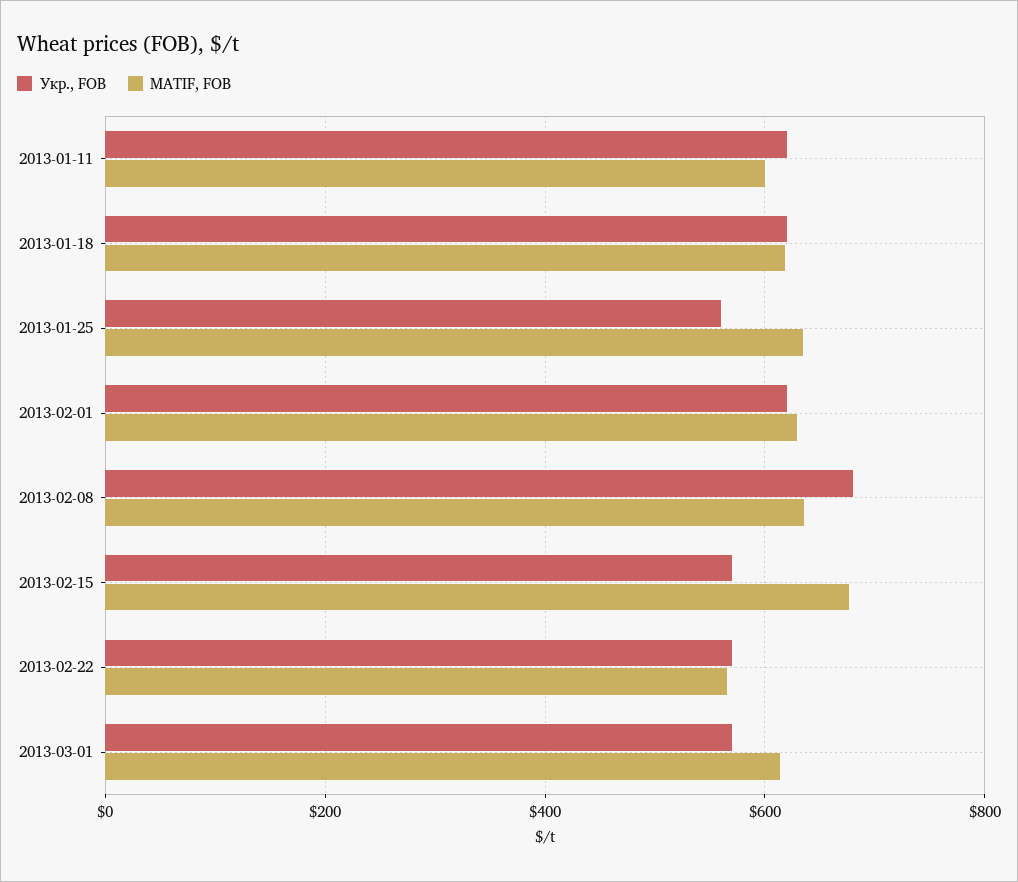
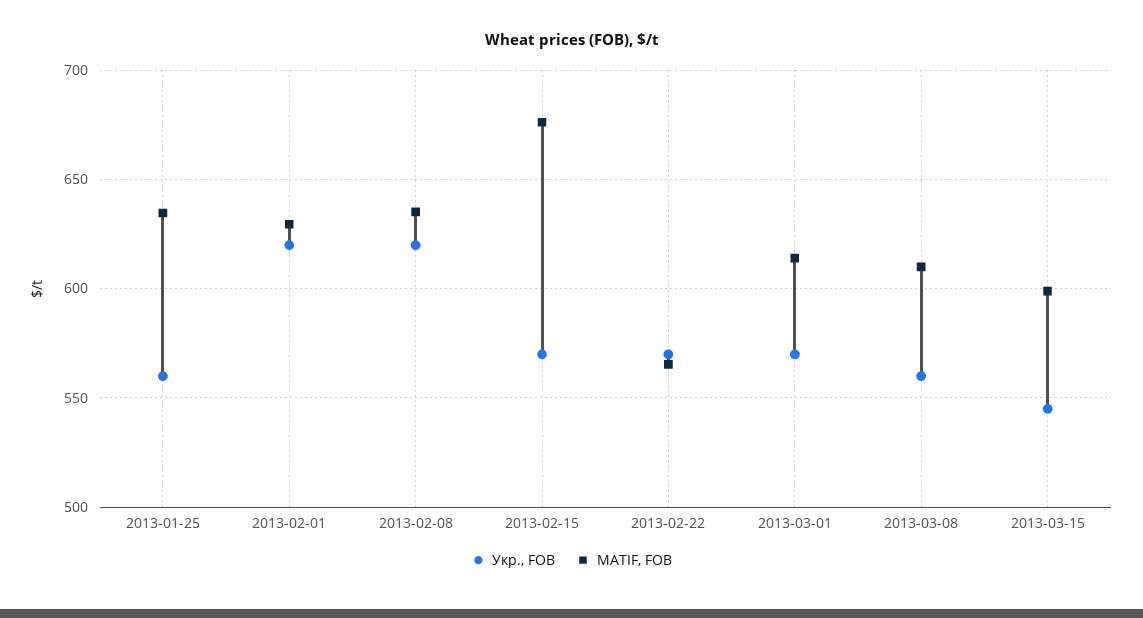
Укр., FOB, 2013-01-11: 620 -> none
MATIF, FOB, 2013-01-11: 600 -> none
Укр., FOB, 2013-01-18: 620 -> none
MATIF, FOB, 2013-01-18: 620 -> none
Укр., FOB, 2013-02-08: 680 -> 620
Укр., FOB, 2013-03-08: none -> 560
MATIF, FOB, 2013-03-08: none -> 610
Укр., FOB, 2013-03-15: none -> 545
MATIF, FOB, 2013-03-15: none -> 600

